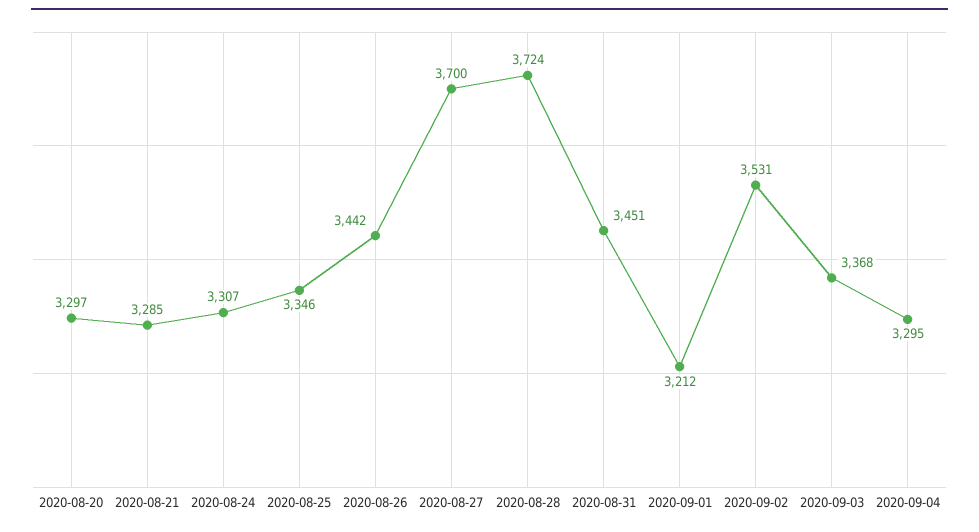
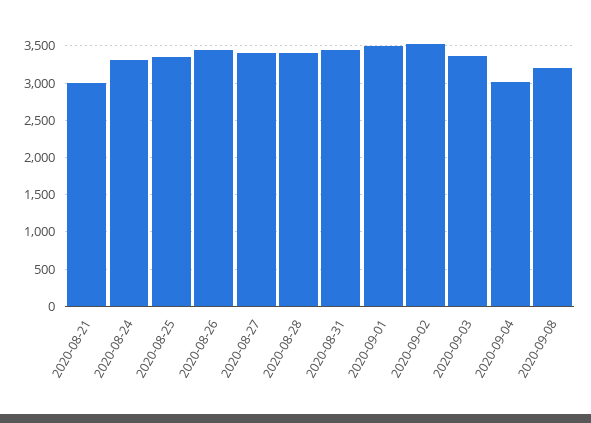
2020-08-20: 3297 -> none
2020-08-21: 3285 -> 3000
2020-08-27: 3700 -> 3400
2020-08-28: 3724 -> 3400
2020-09-01: 3212 -> 3500
2020-09-04: 3295 -> 3000
2020-09-08: none -> 3200

